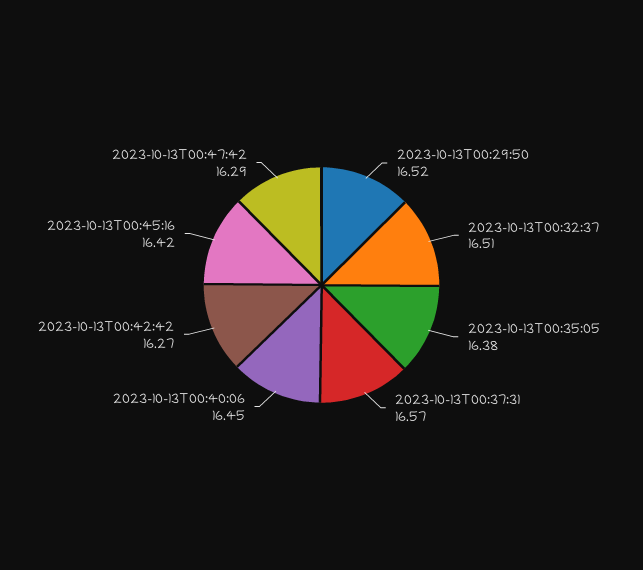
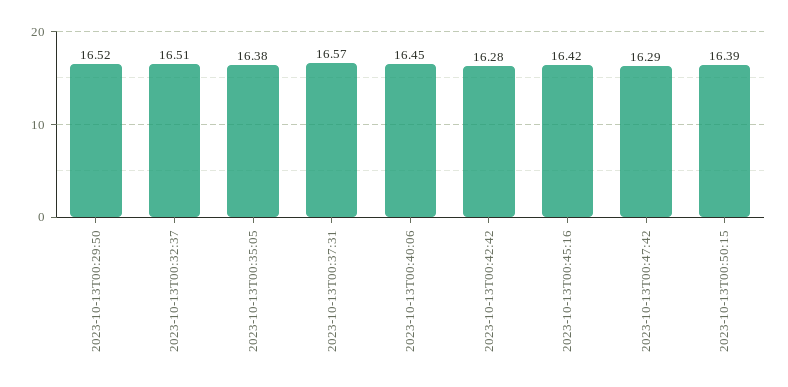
2023-10-13T00:42:42: 16.27 -> 16.28
2023-10-13T00:50:15: none -> 16.39

